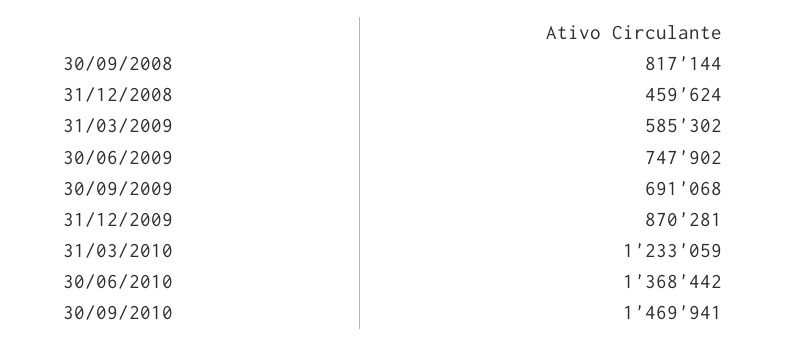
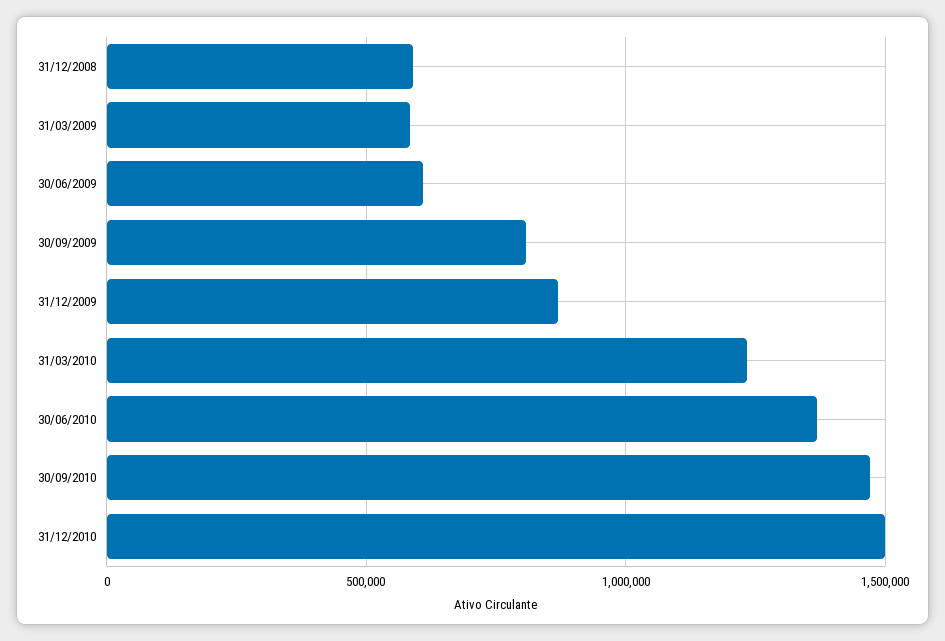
30/09/2008: 817144 -> none
31/12/2008: 459624 -> 600000
30/06/2009: 747902 -> 600000
30/09/2009: 691068 -> 800000
31/12/2010: none -> 1500000

